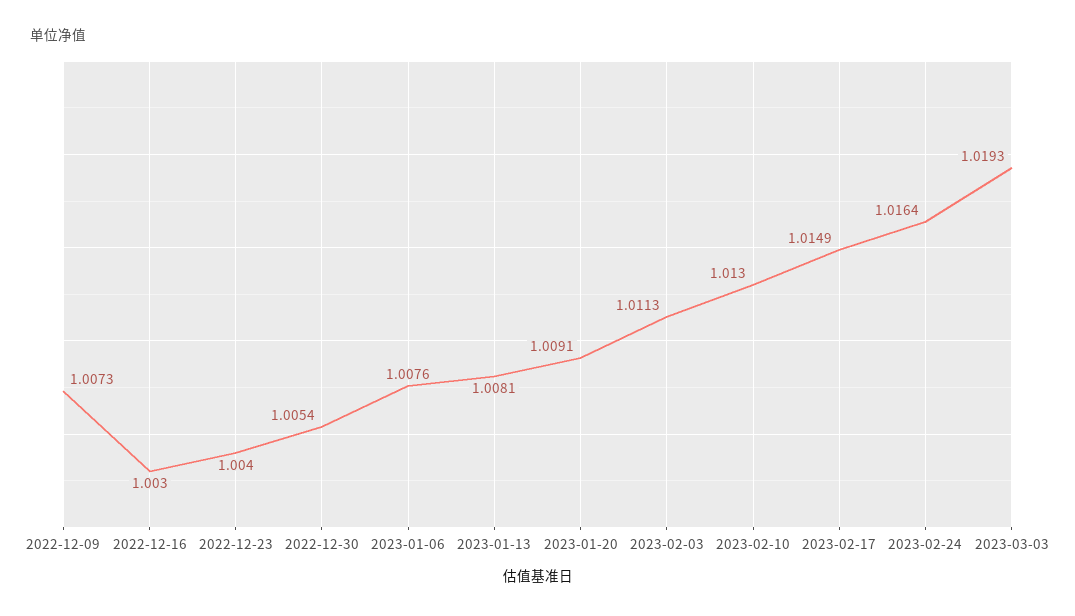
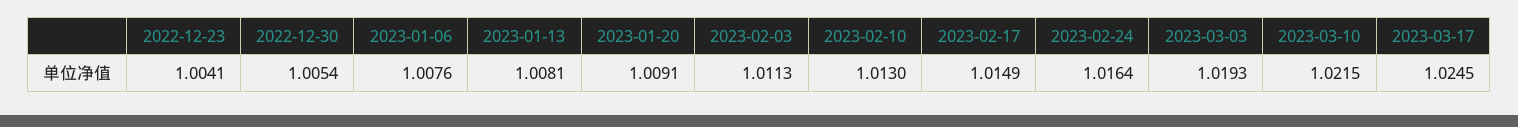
2022-12-09: 1.0073 -> none
2022-12-16: 1.003 -> none
2022-12-23: 1.004 -> 1.0041
2023-03-10: none -> 1.0215
2023-03-17: none -> 1.0245

